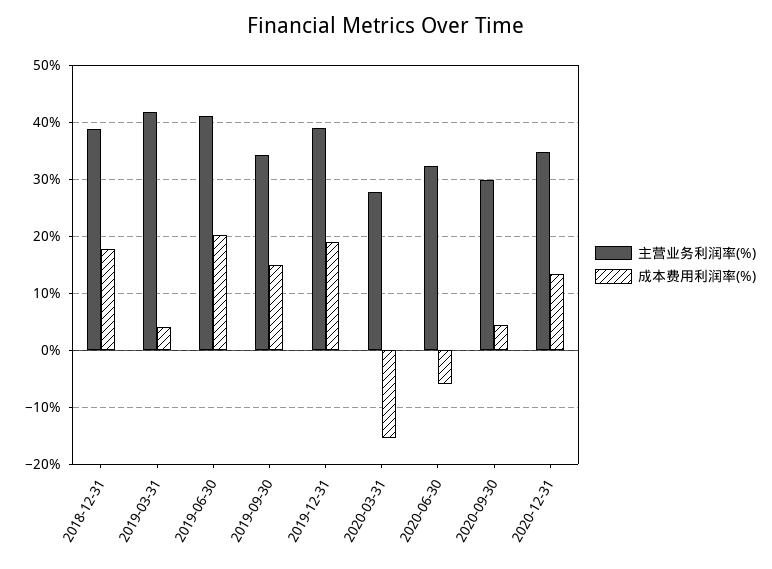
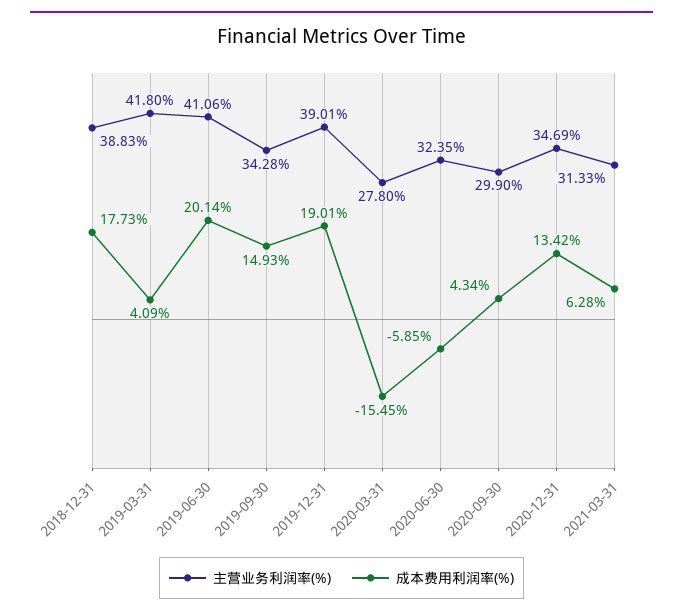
主营业务利润率(%), 2021-03-31: none -> 31.33
成本费用利润率(%), 2021-03-31: none -> 6.28

